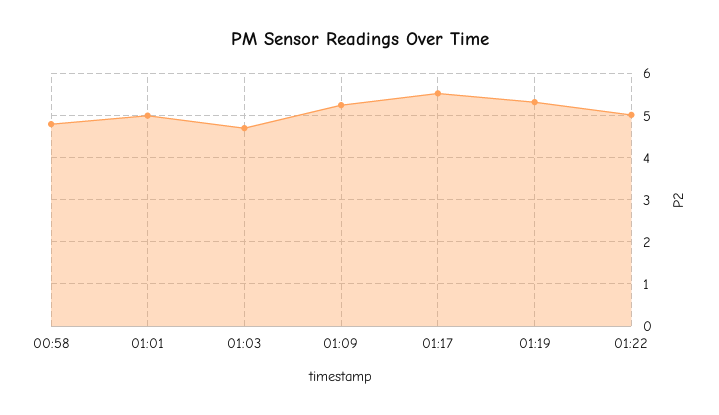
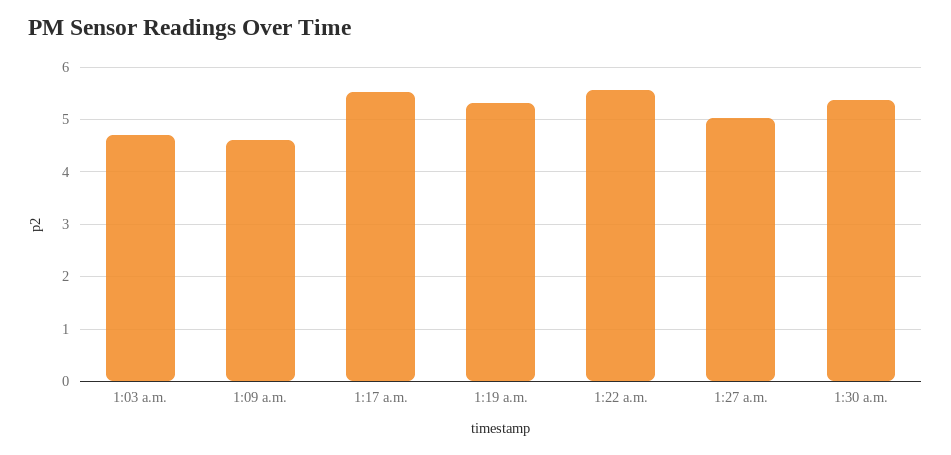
00:58: 4.8 -> none
01:01: 5 -> none
01:09: 5.2 -> 4.6
01:22: 5 -> 5.6
1:27 a.m.: none -> 5
1:30 a.m.: none -> 5.4

